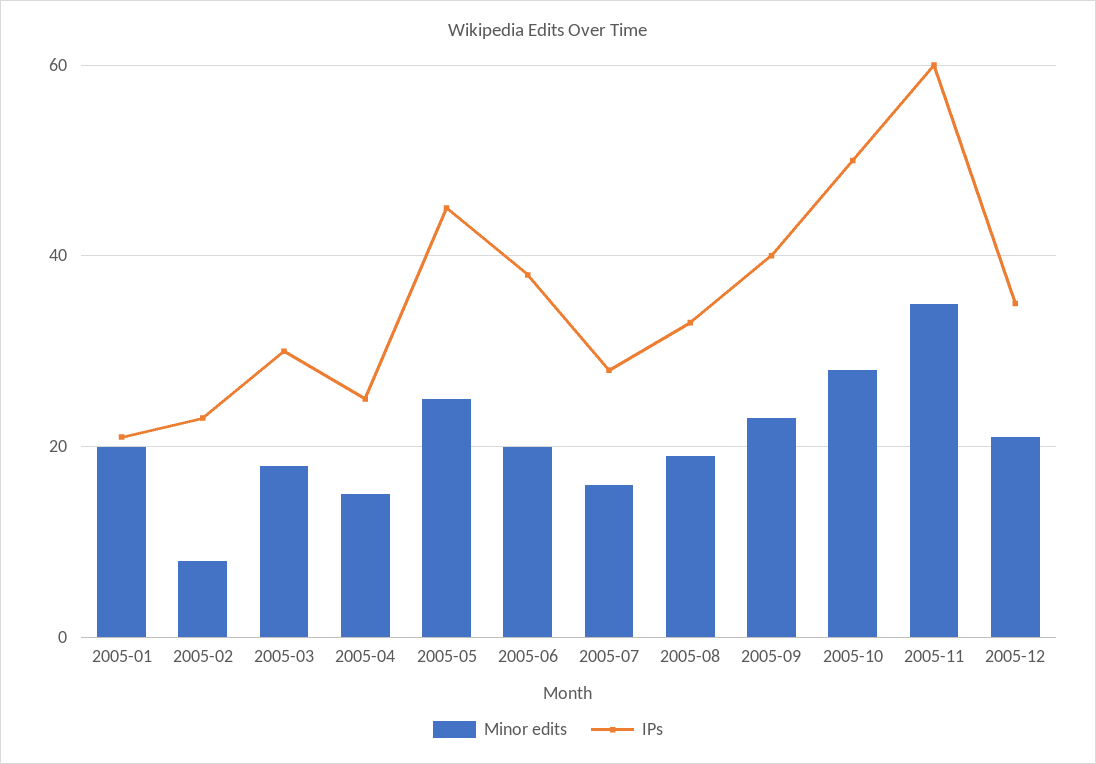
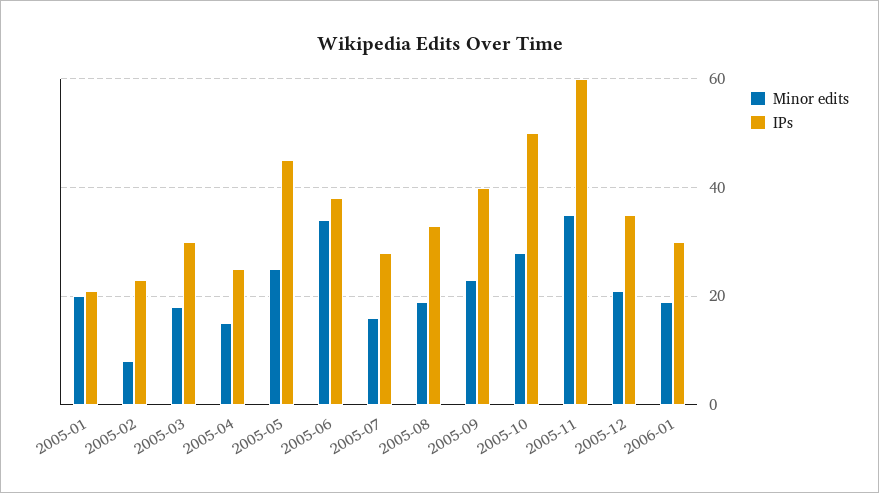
Minor edits, 2005-06: 20 -> 35
Minor edits, 2006-01: none -> 20
IPs, 2006-01: none -> 30

